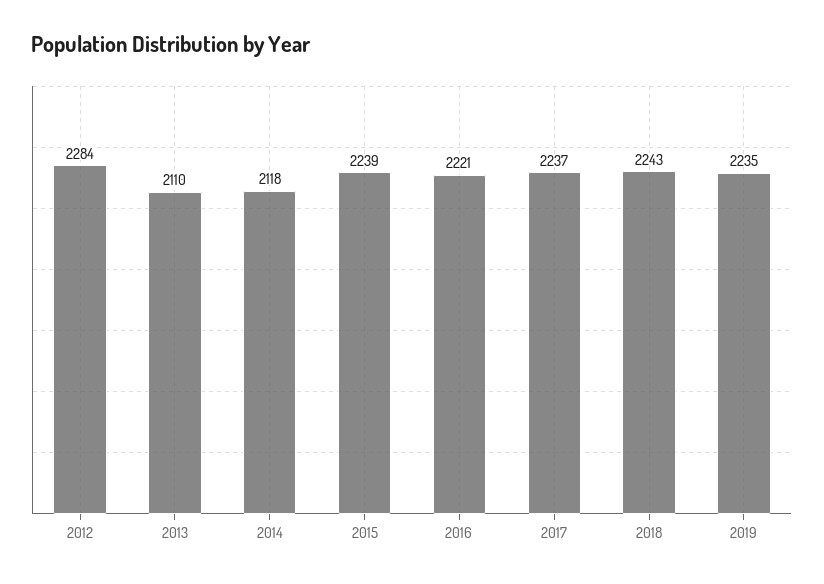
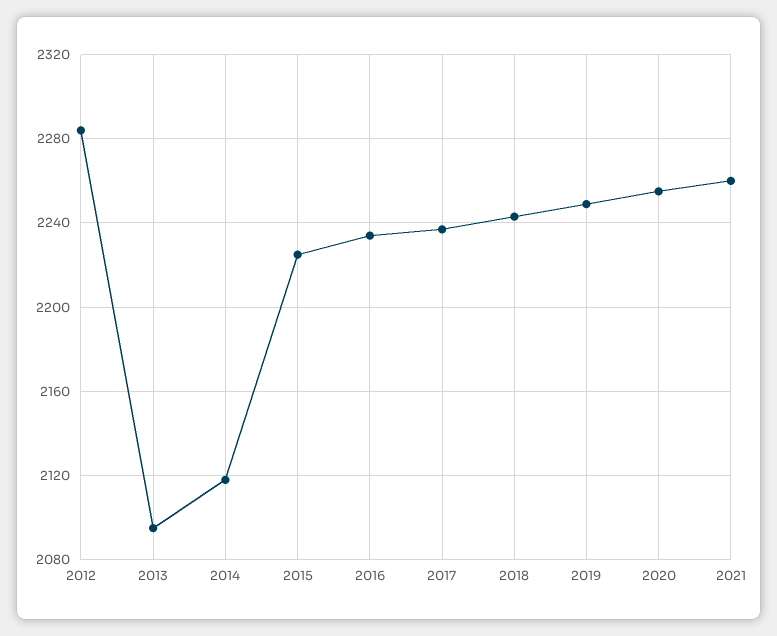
2013: 2110 -> 2095
2015: 2239 -> 2225
2016: 2221 -> 2235
2019: 2235 -> 2250
2020: none -> 2255
2021: none -> 2260

